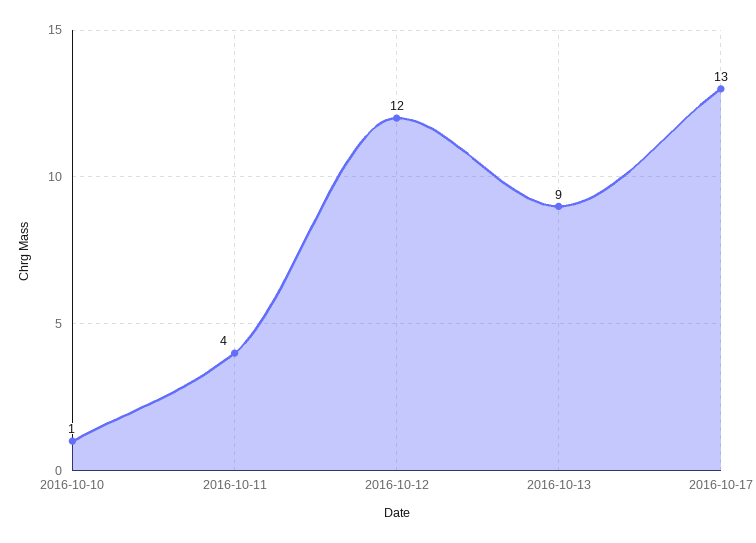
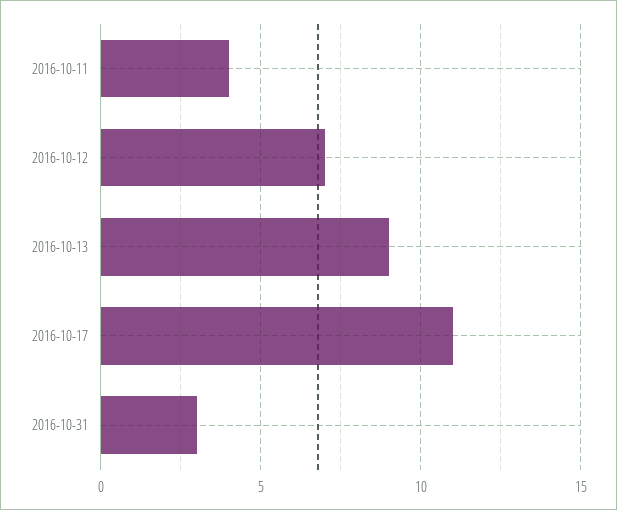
2016-10-10: 1 -> none
2016-10-12: 12 -> 7
2016-10-17: 13 -> 11
2016-10-31: none -> 3

